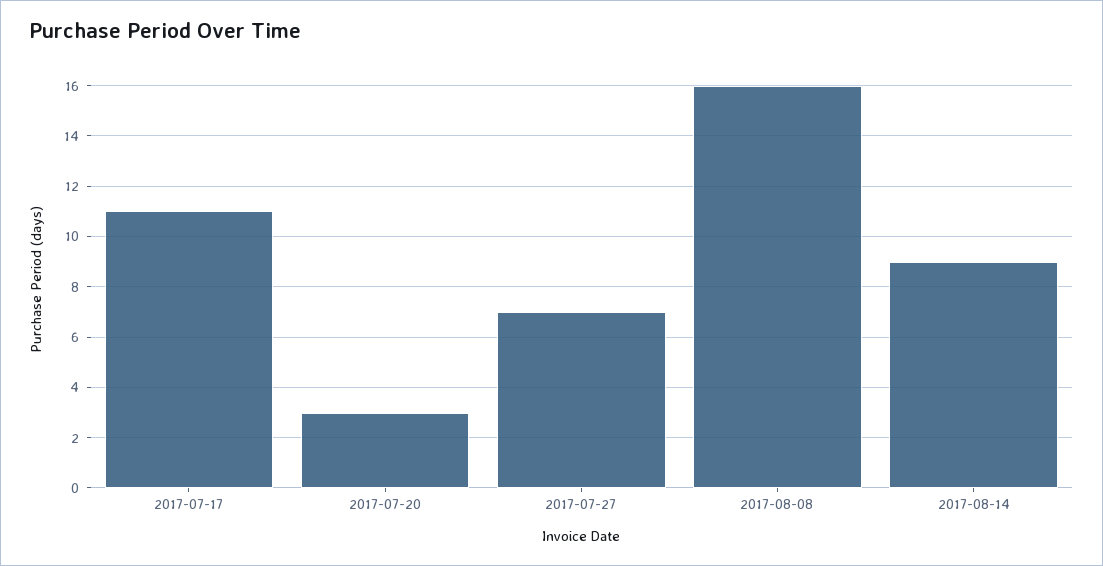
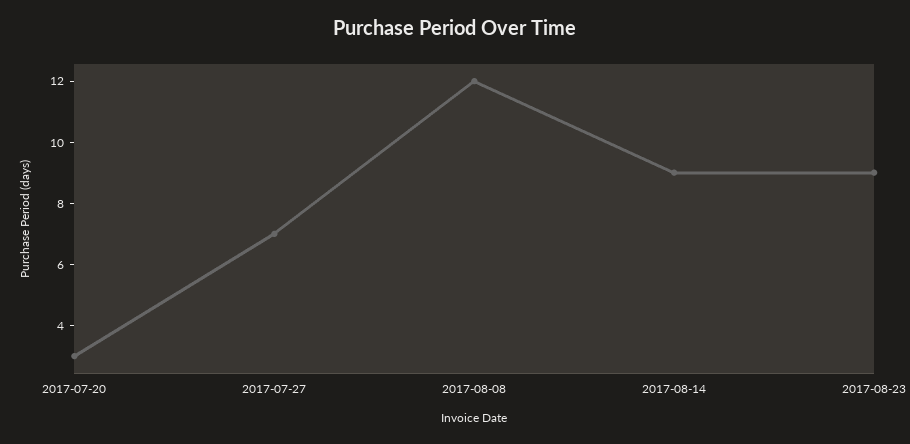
2017-07-17: 11 -> none
2017-08-08: 16 -> 12
2017-08-23: none -> 9

